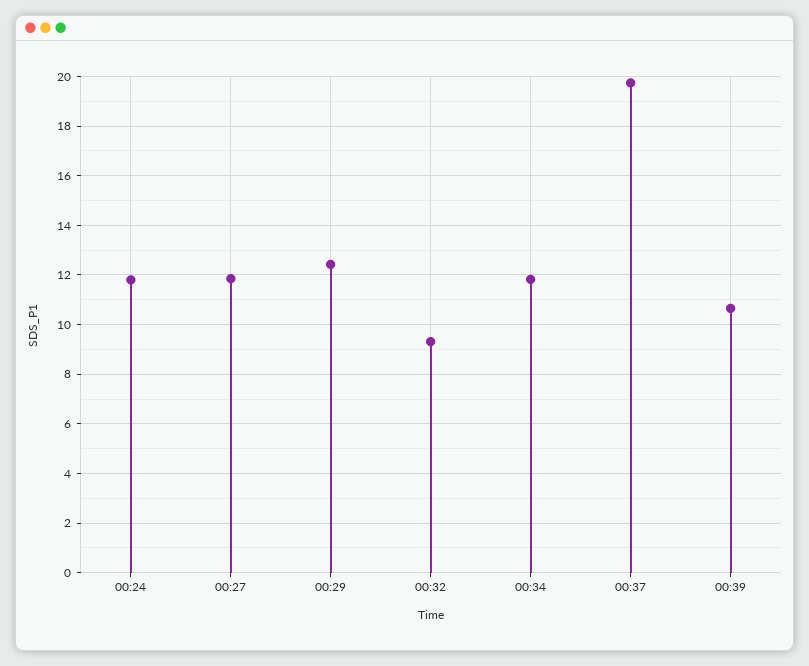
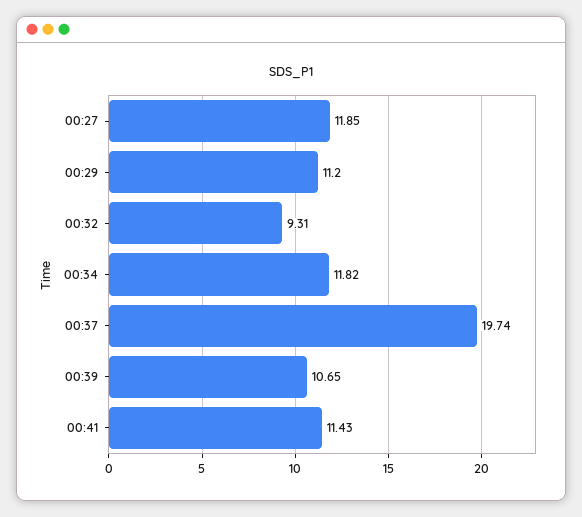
00:24: 11.75 -> none
00:29: 12.5 -> 11.2
00:41: none -> 11.43

